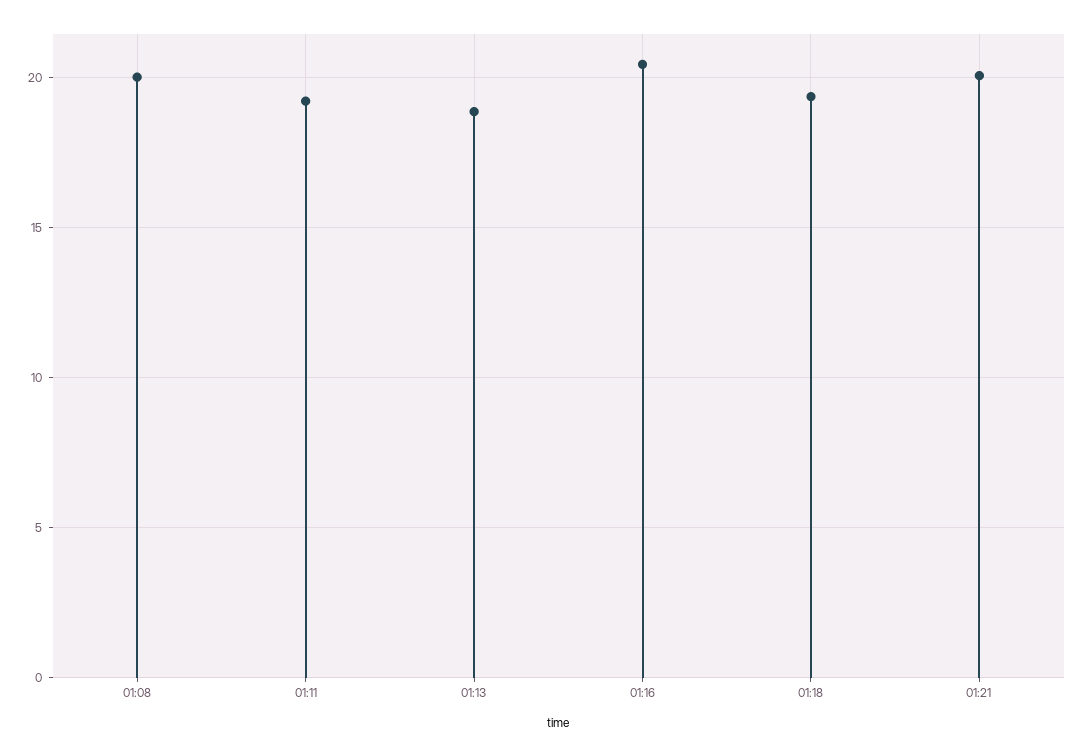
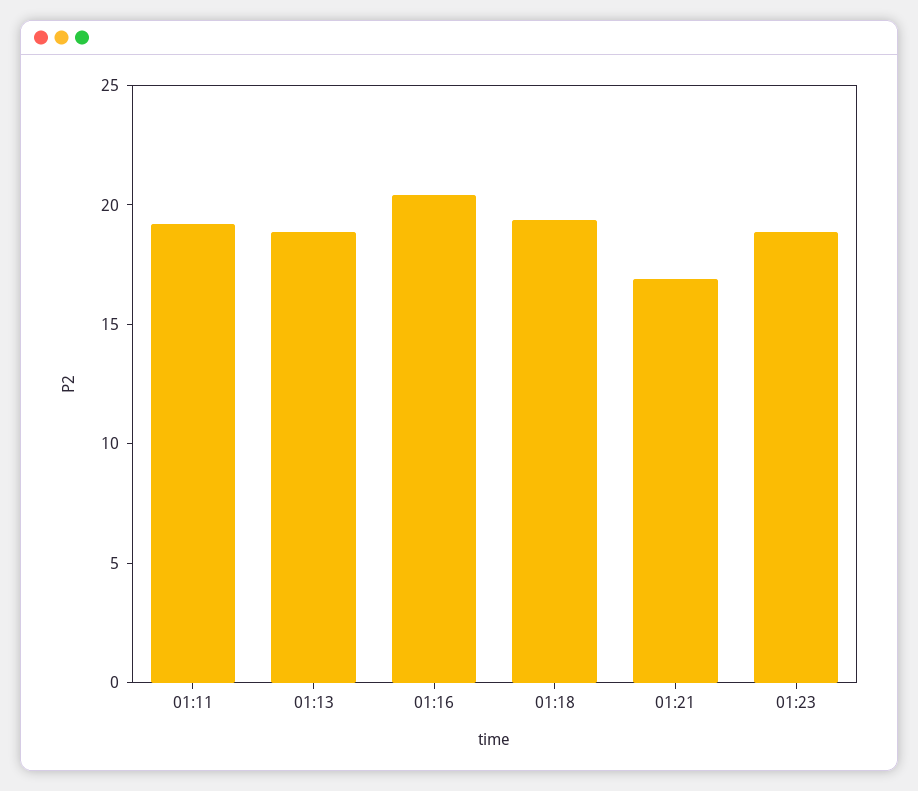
01:08: 20 -> none
01:21: 20 -> 17
01:23: none -> 19

